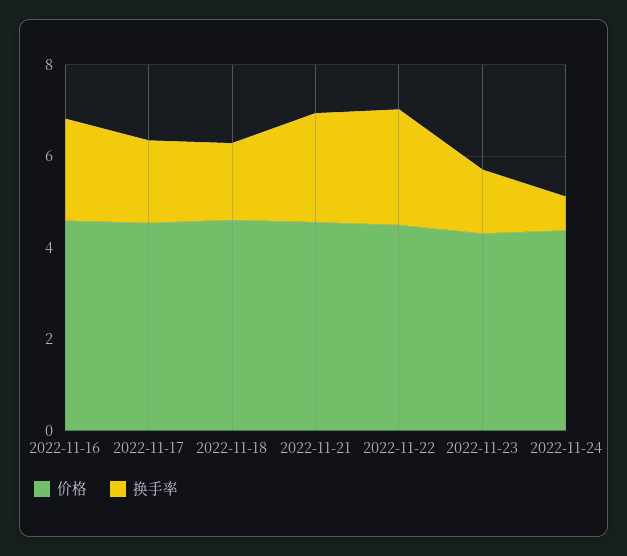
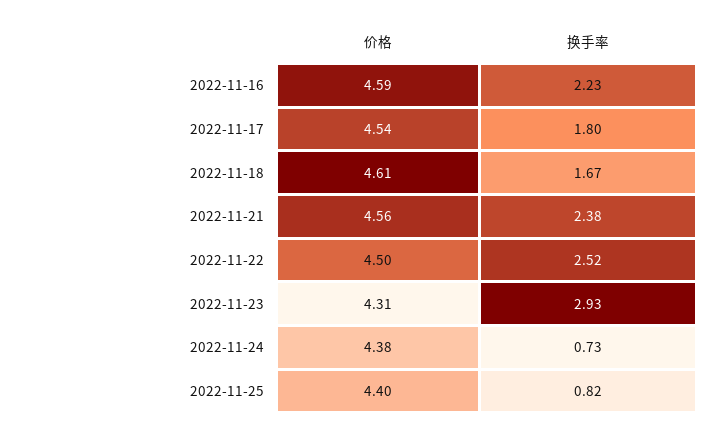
换手率, 2022-11-23: 1.5 -> 2.93
价格, 2022-11-25: none -> 4.4
换手率, 2022-11-25: none -> 0.82

